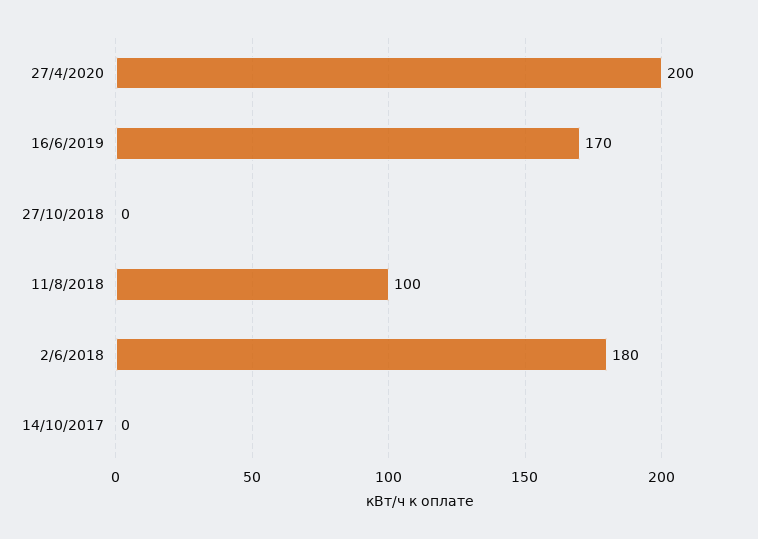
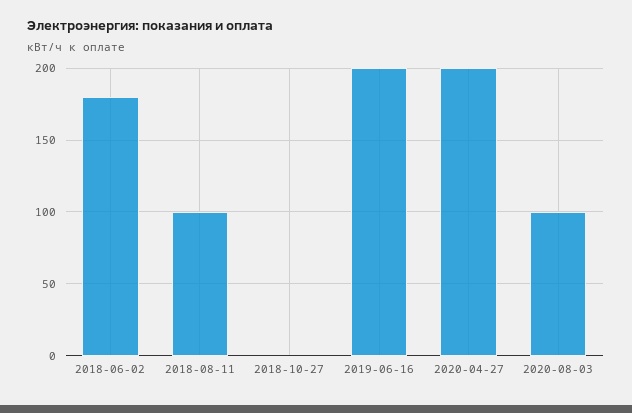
16/6/2019: 170 -> 200
14/10/2017: 0 -> none
2020-08-03: none -> 100

